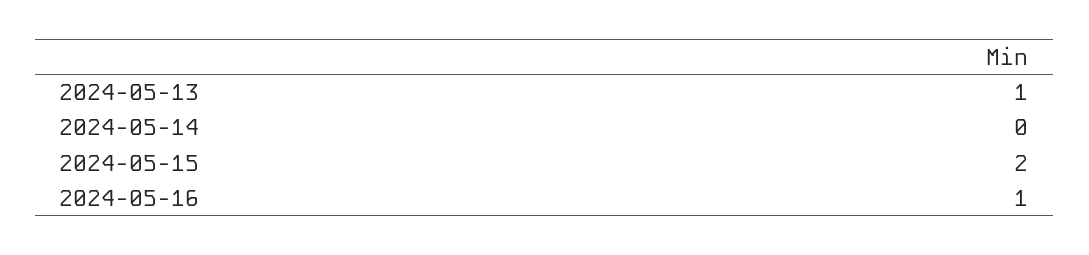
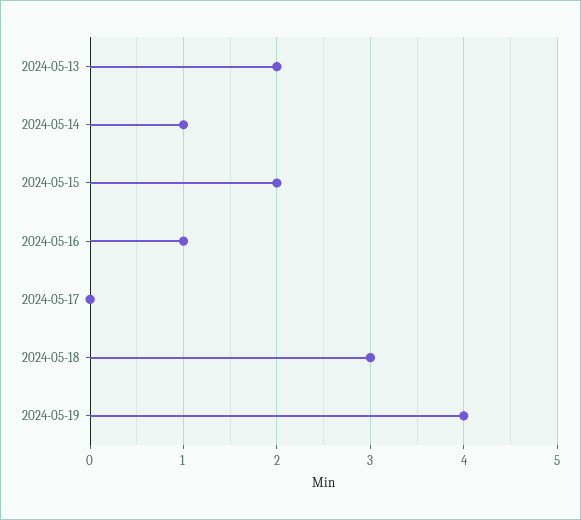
2024-05-13: 1 -> 2
2024-05-14: 0 -> 1
2024-05-17: none -> 0
2024-05-18: none -> 3
2024-05-19: none -> 4

